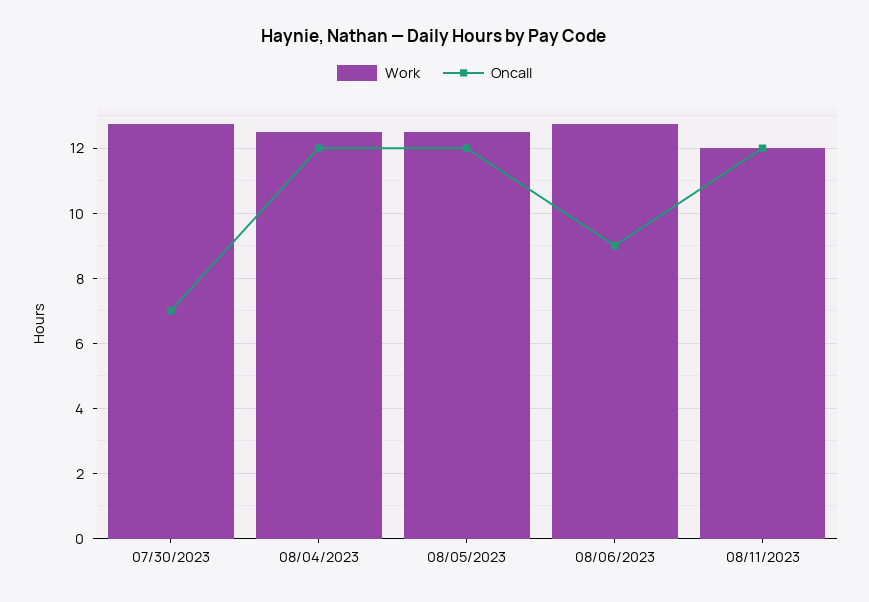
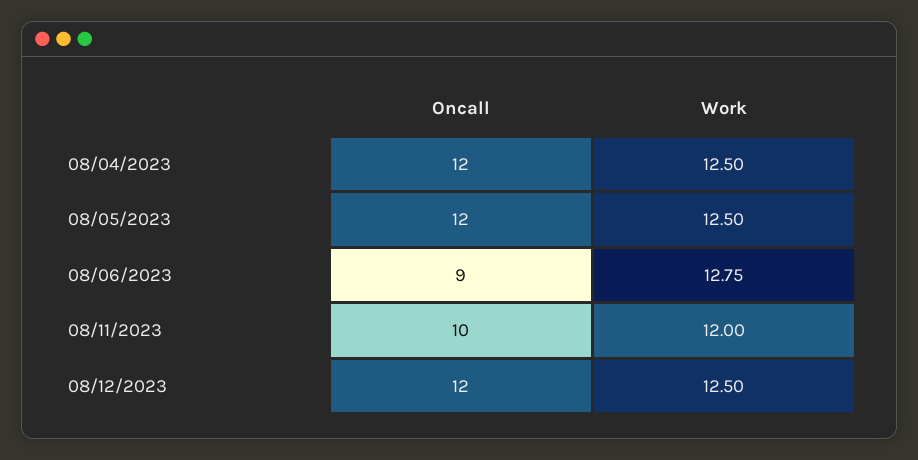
Work, 07/30/2023: 12.8 -> none
Oncall, 07/30/2023: 7 -> none
Oncall, 08/11/2023: 12 -> 10
Oncall, 08/12/2023: none -> 12
Work, 08/12/2023: none -> 12.5

